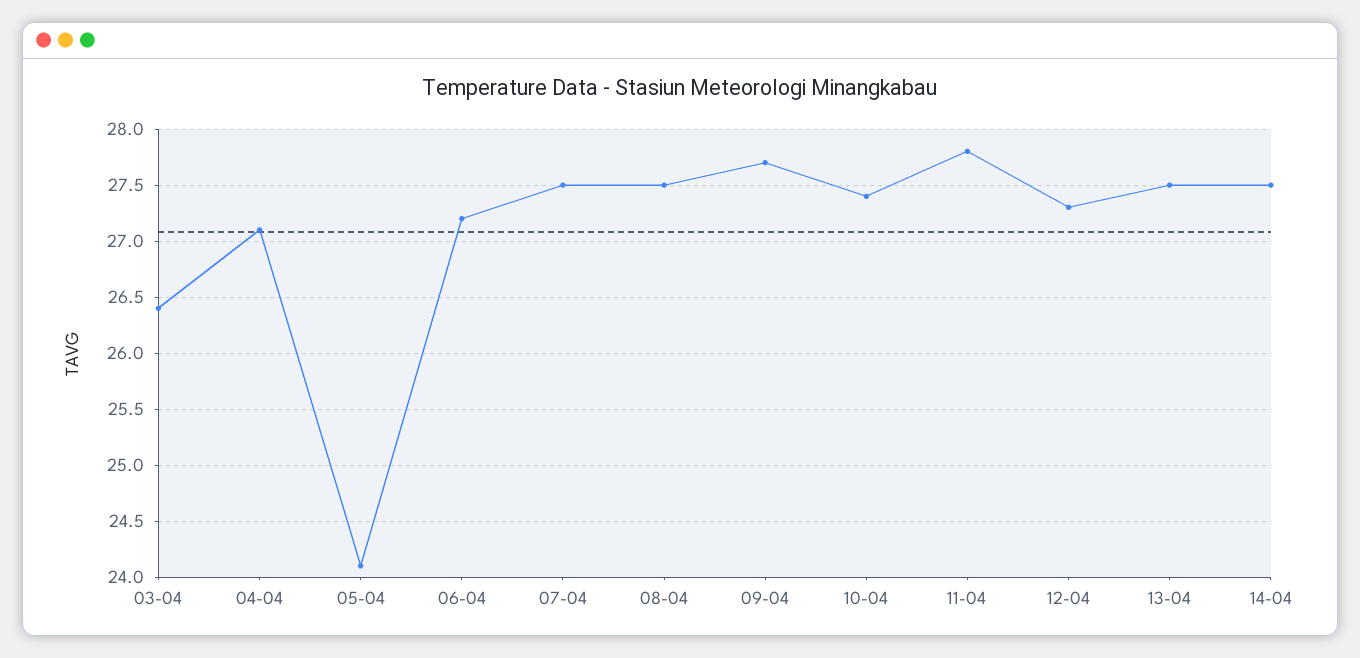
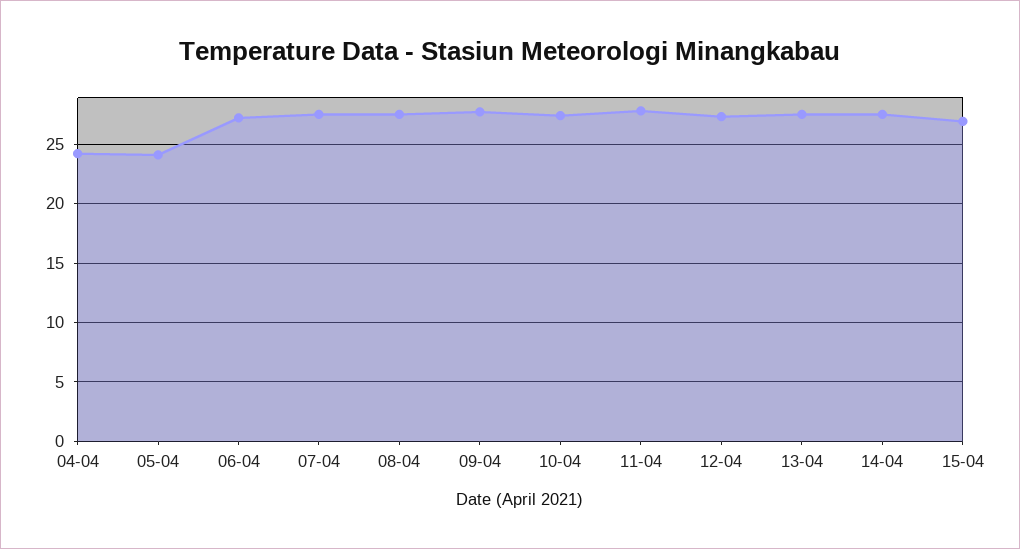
03-04: 26.4 -> none
04-04: 27.1 -> 24
15-04: none -> 27

